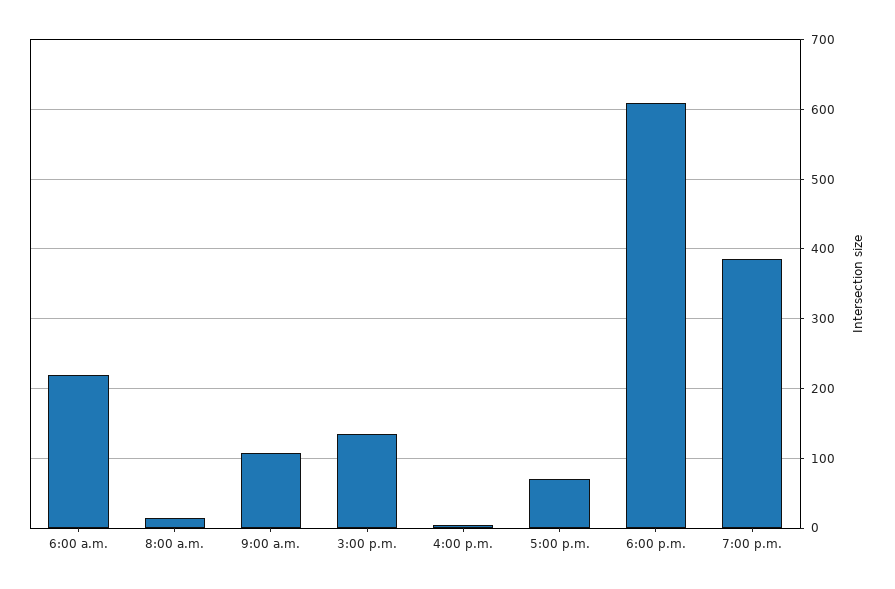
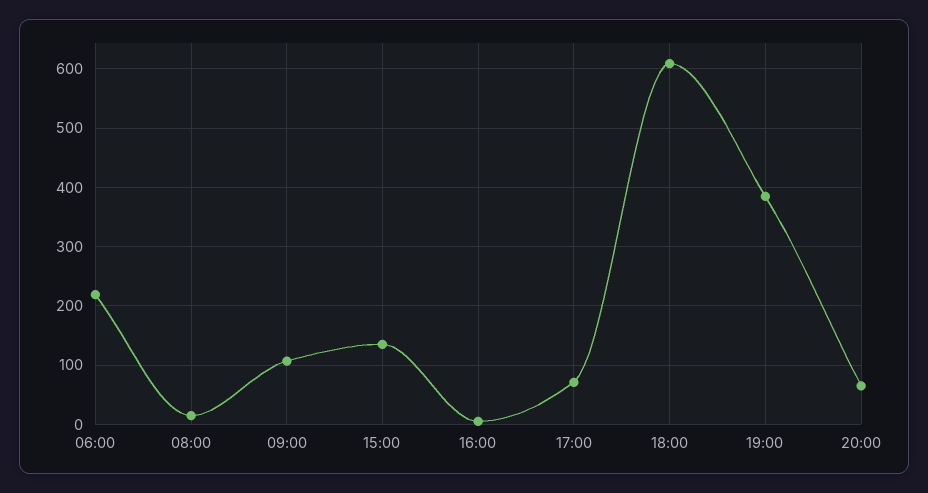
20:00: none -> 60

